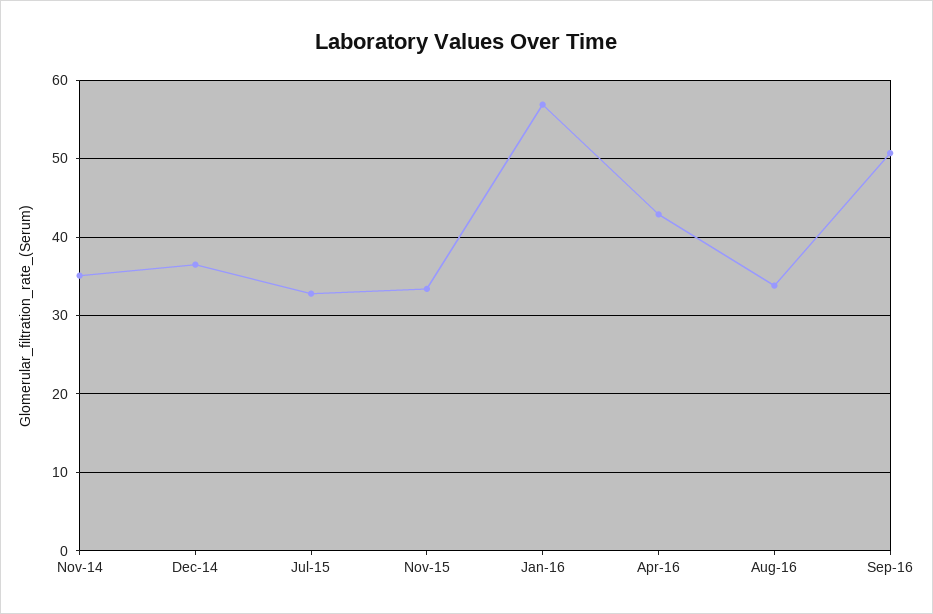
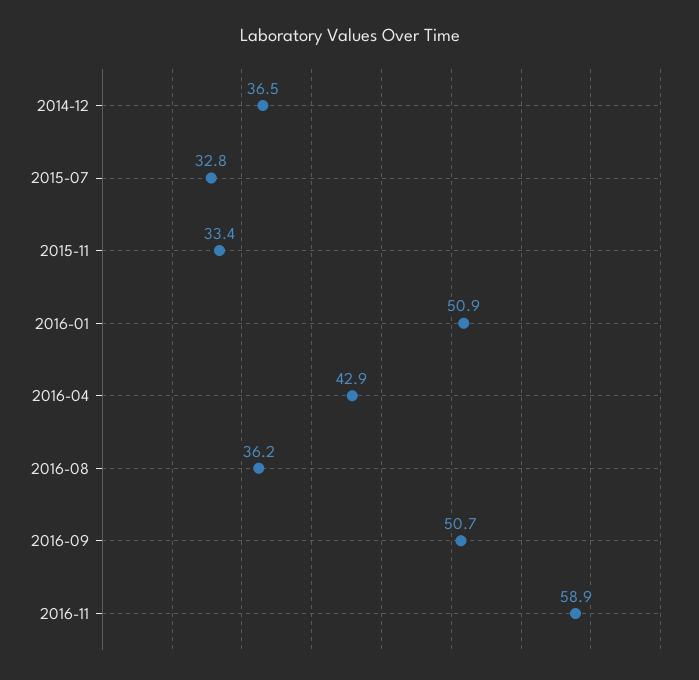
Nov-14: 35 -> none
Jan-16: 57 -> 50.9
Aug-16: 34 -> 36.2
2016-11: none -> 58.9

